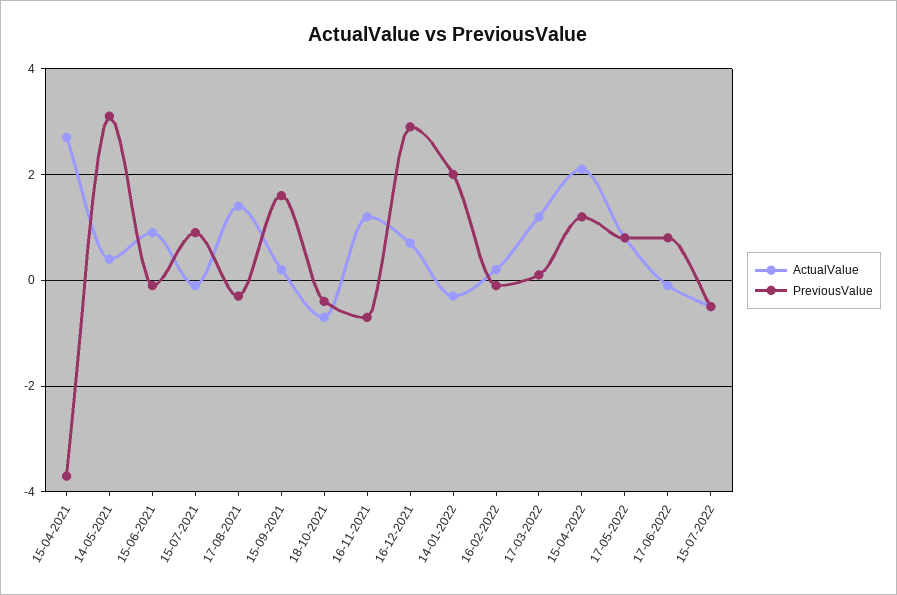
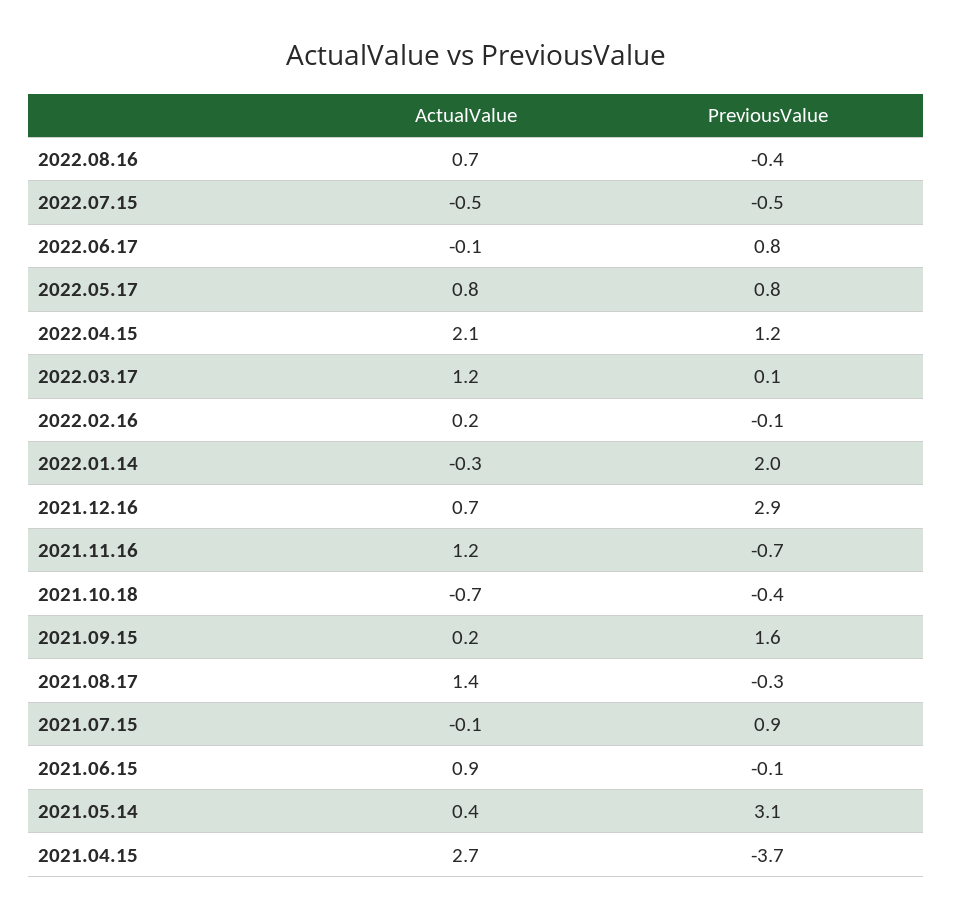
ActualValue, 2022.08.16: none -> 0.7
PreviousValue, 2022.08.16: none -> -0.4

